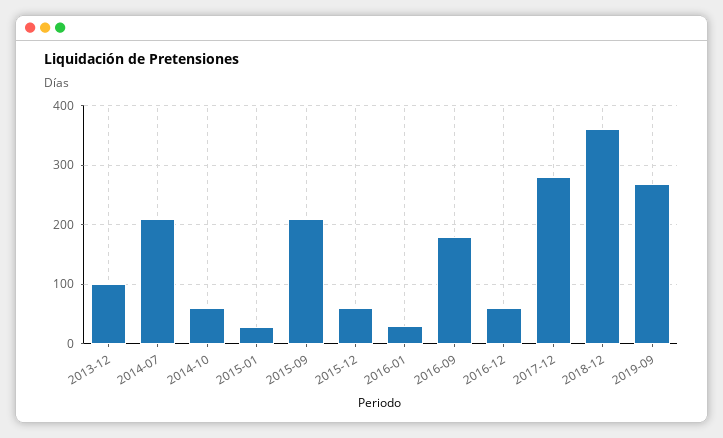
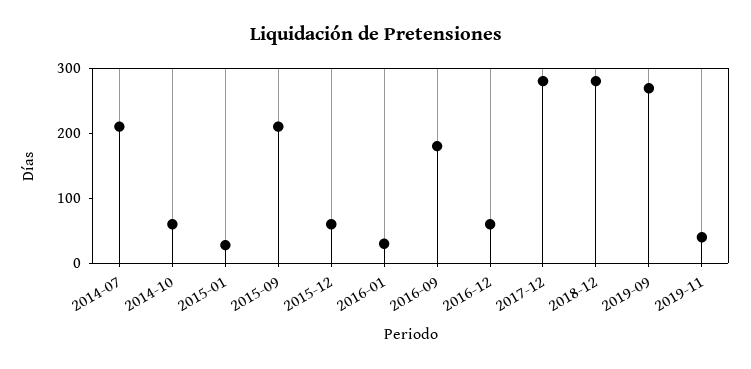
2013-12: 100 -> none
2018-12: 360 -> 280
2019-11: none -> 40

